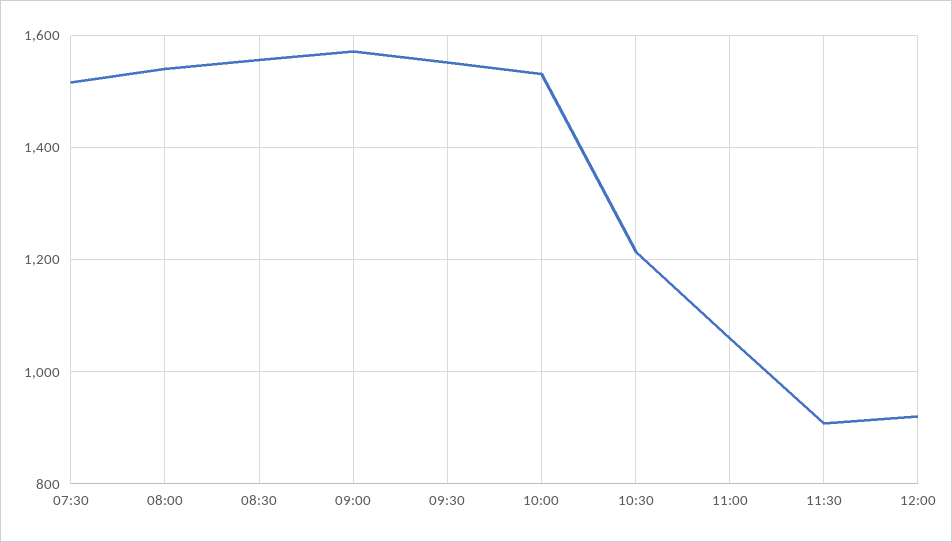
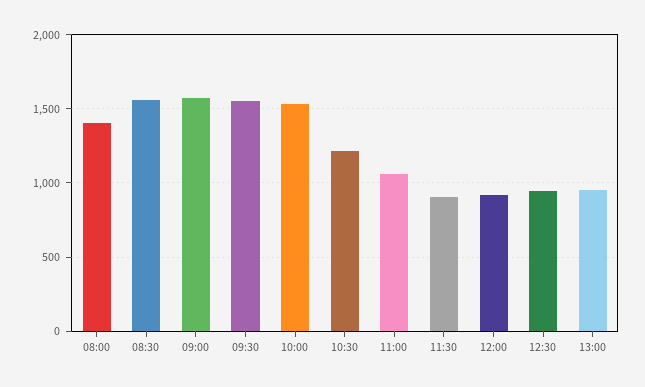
07:30: 1520 -> none
08:00: 1540 -> 1400
12:30: none -> 950
13:00: none -> 950

